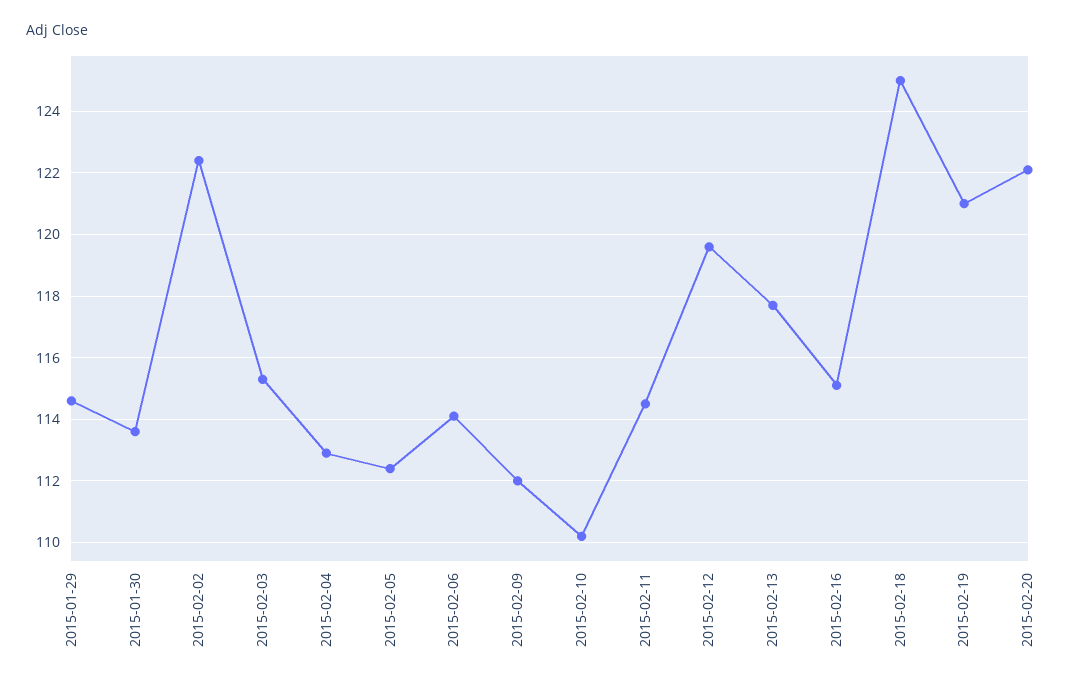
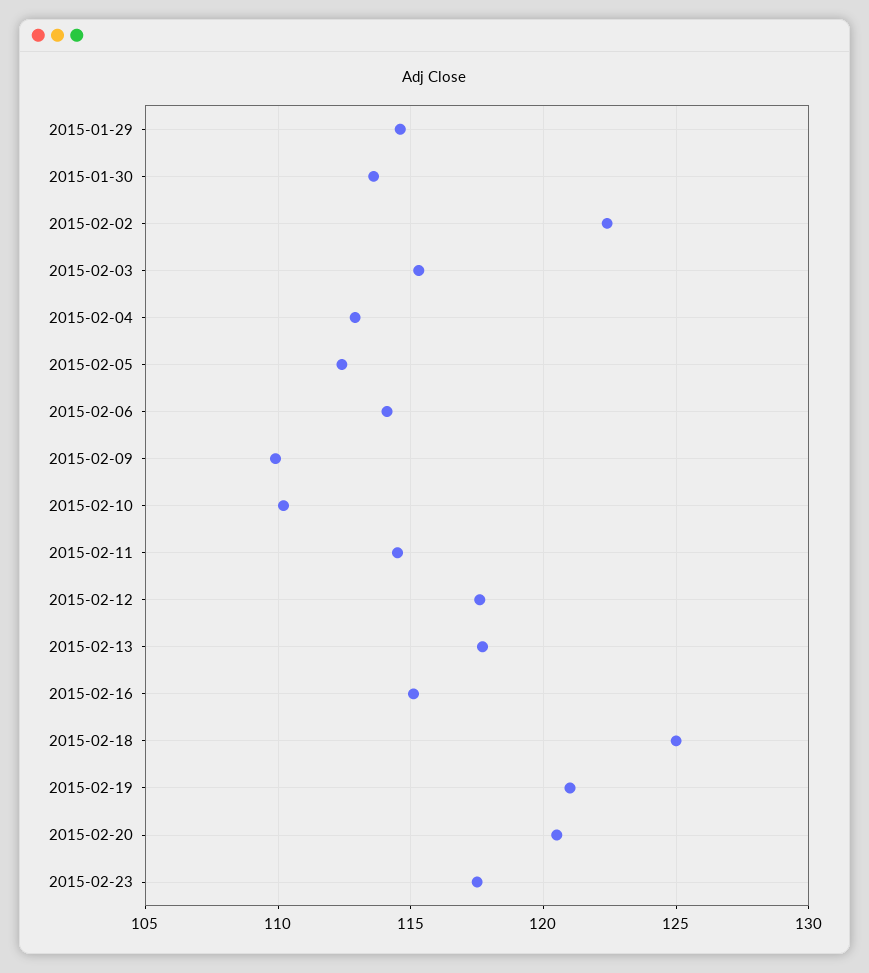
2015-02-09: 112 -> 110
2015-02-12: 119.5 -> 117.5
2015-02-20: 122 -> 120.5
2015-02-23: none -> 117.5

